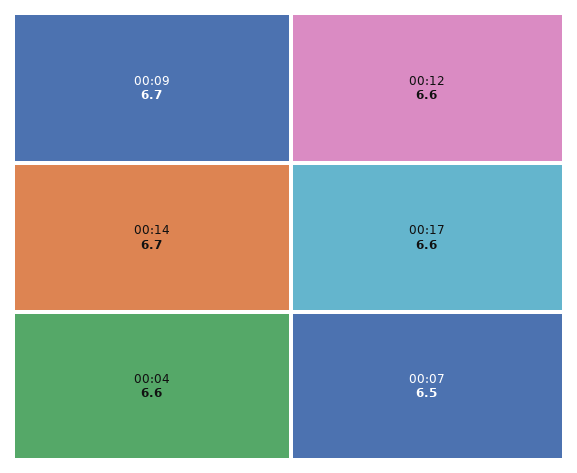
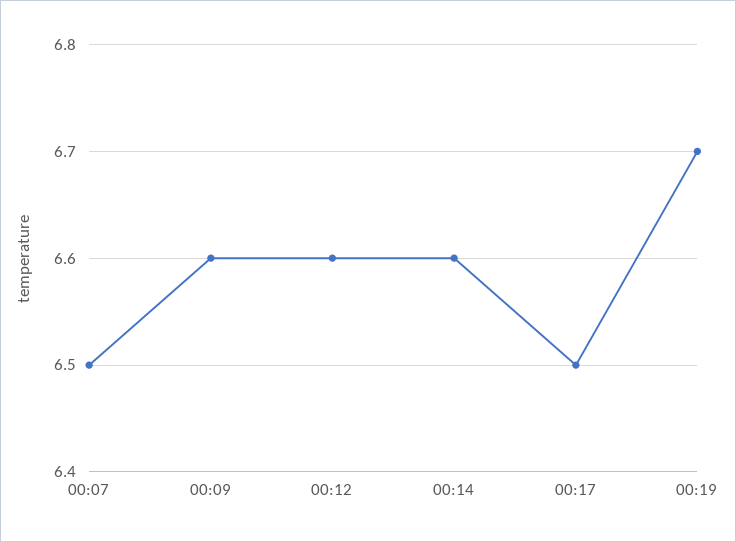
00:09: 6.7 -> 6.6
00:14: 6.7 -> 6.6
00:04: 6.6 -> none
00:17: 6.6 -> 6.5
00:19: none -> 6.7

